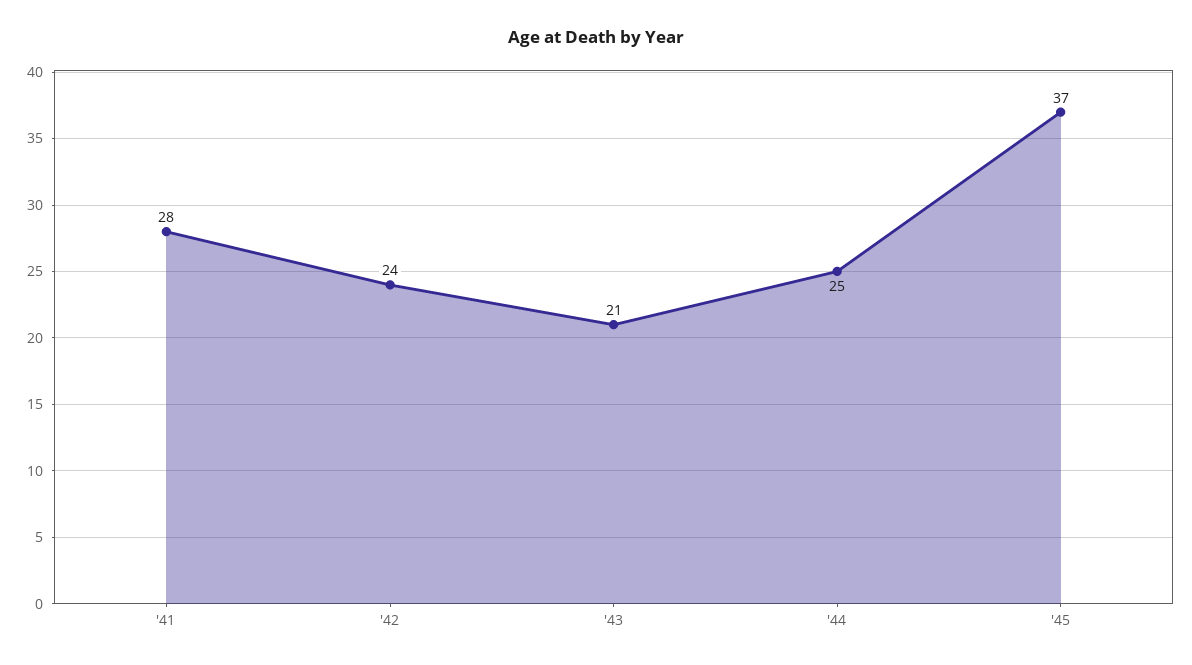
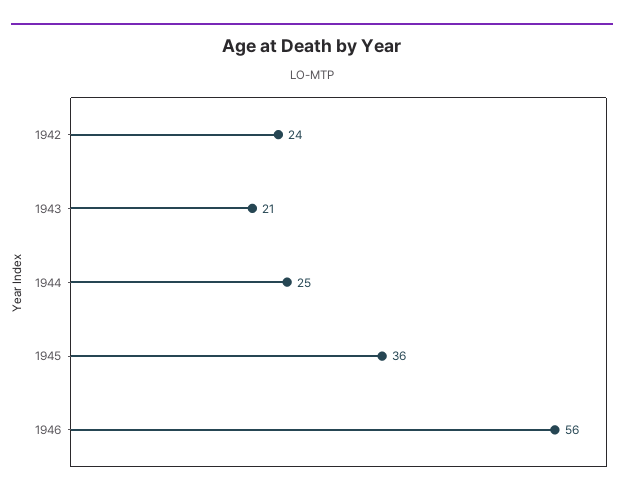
'41: 28 -> none
'45: 37 -> 36
1946: none -> 56

